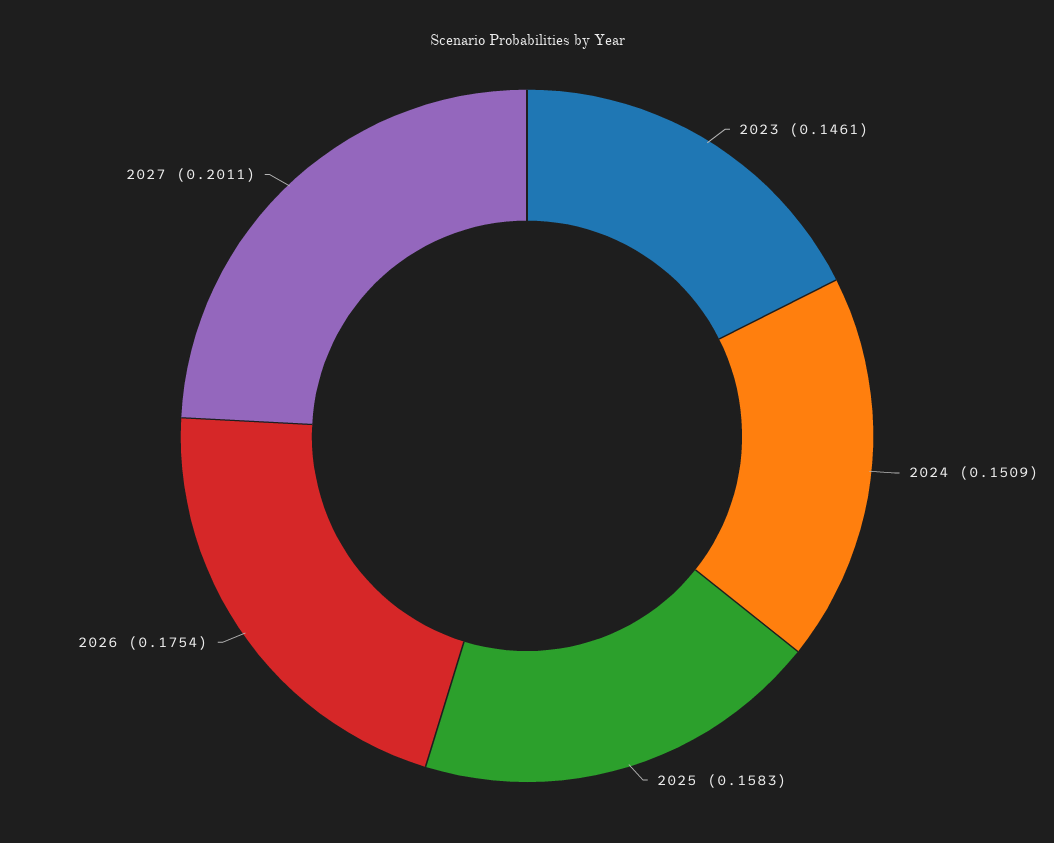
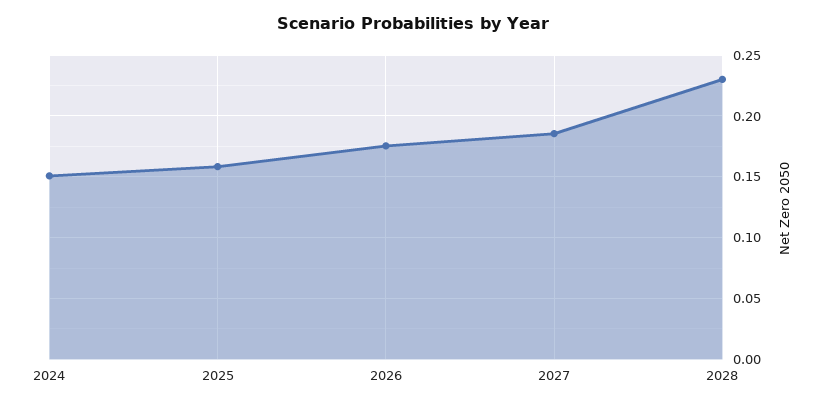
2023: 0.1461 -> none
2027: 0.2011 -> 0.185
2028: none -> 0.23

